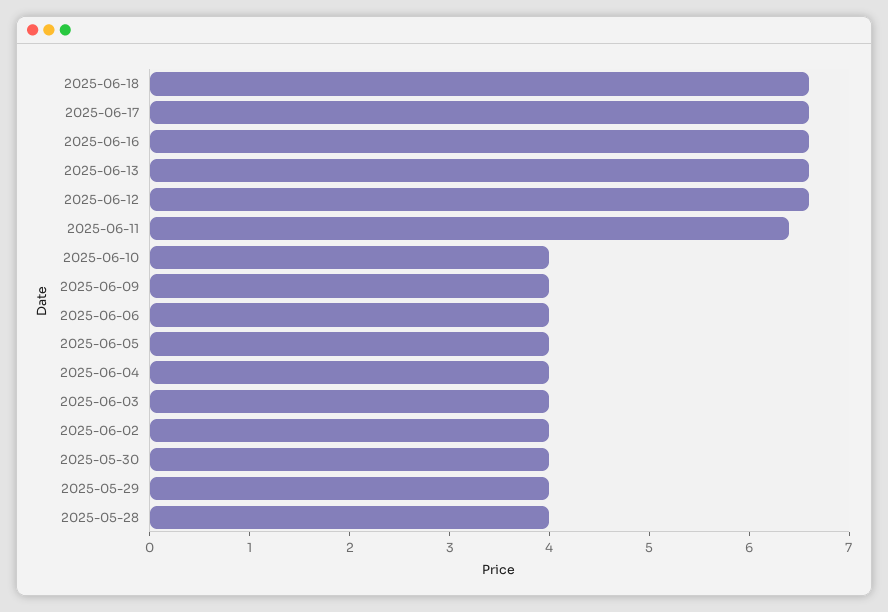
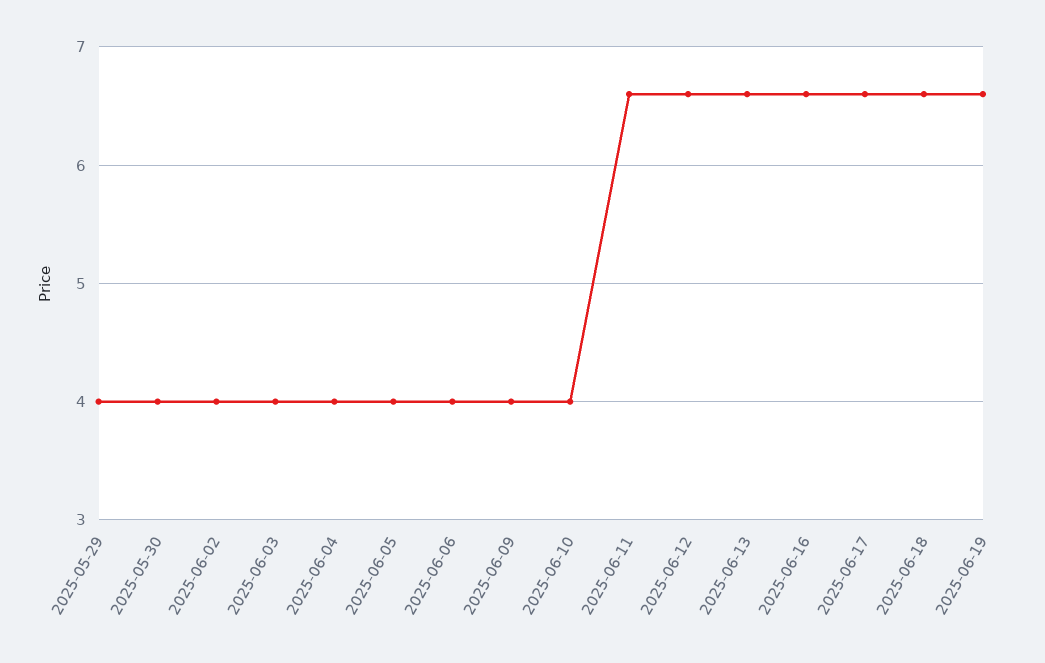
2025-06-11: 6.4 -> 6.6
2025-05-28: 4 -> none
2025-06-19: none -> 6.6

